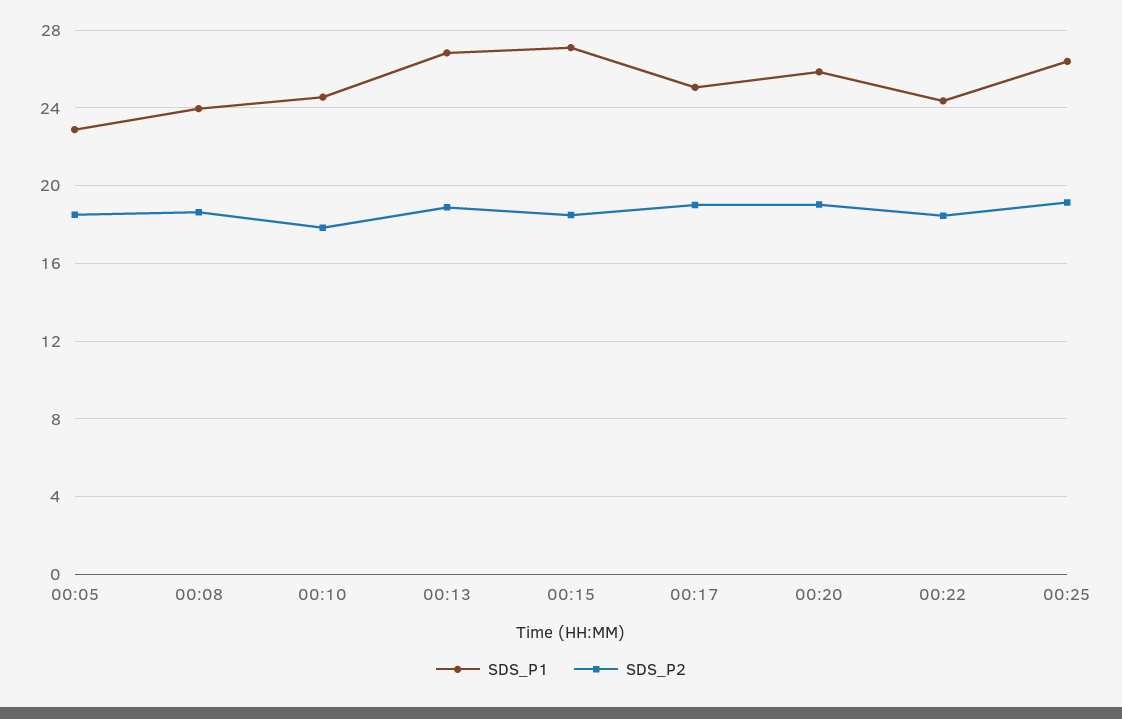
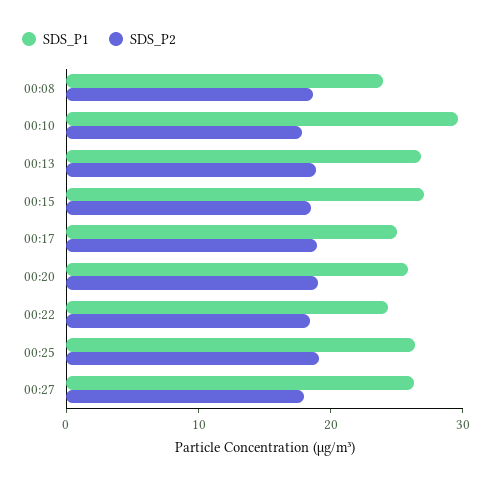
SDS_P1, 00:05: 23 -> none
SDS_P2, 00:05: 18.5 -> none
SDS_P1, 00:10: 24.5 -> 30
SDS_P1, 00:27: none -> 26
SDS_P2, 00:27: none -> 18

